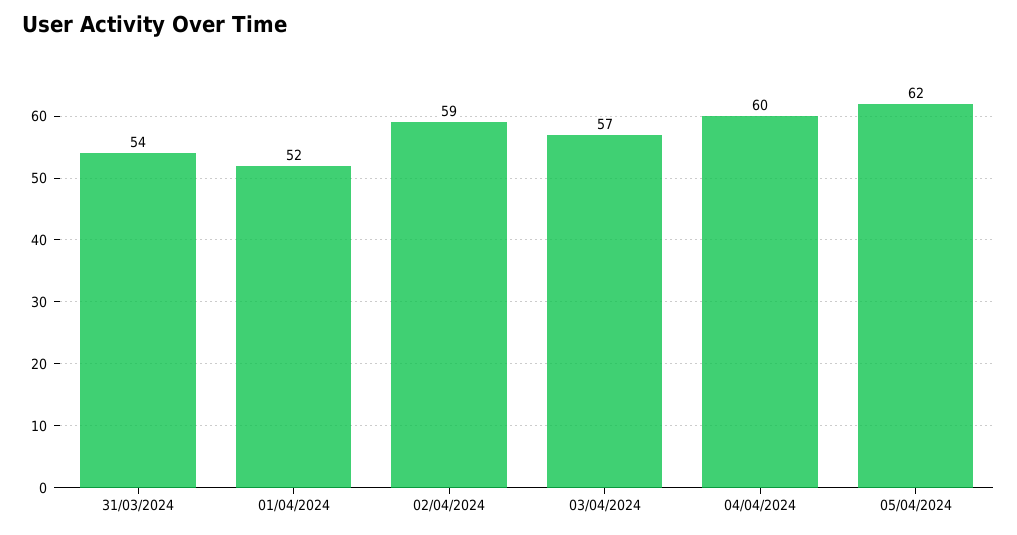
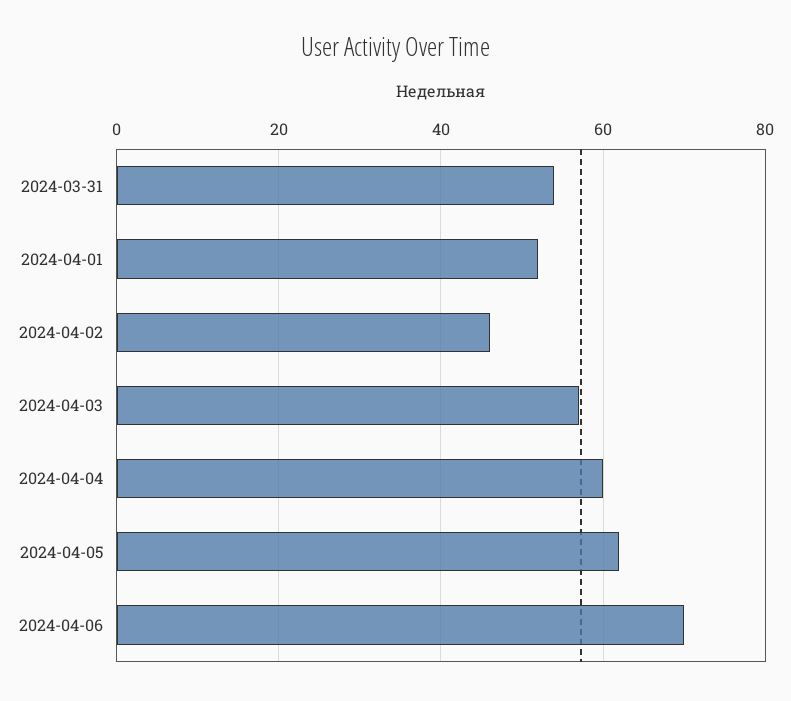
02/04/2024: 59 -> 45
2024-04-06: none -> 70

